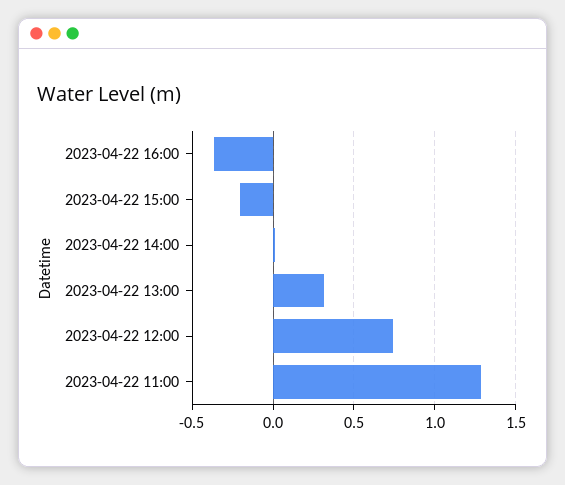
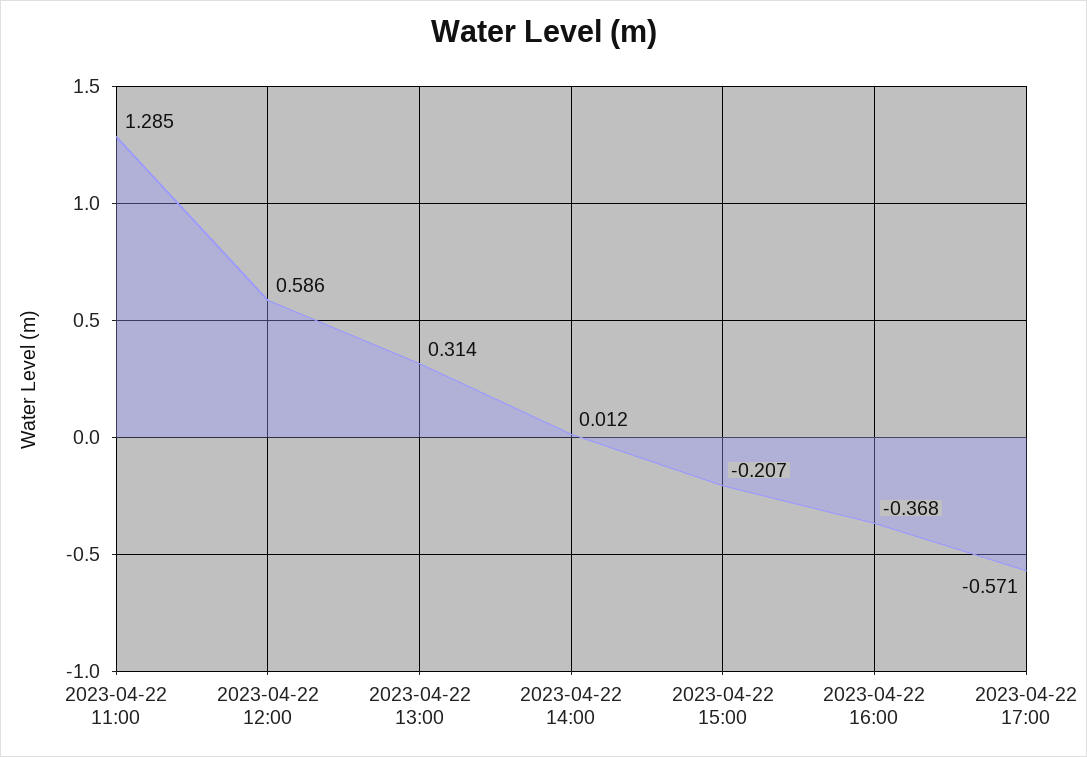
2023-04-22 12:00: 0.75 -> 0.586
2023-04-22 17:00: none -> -0.571

